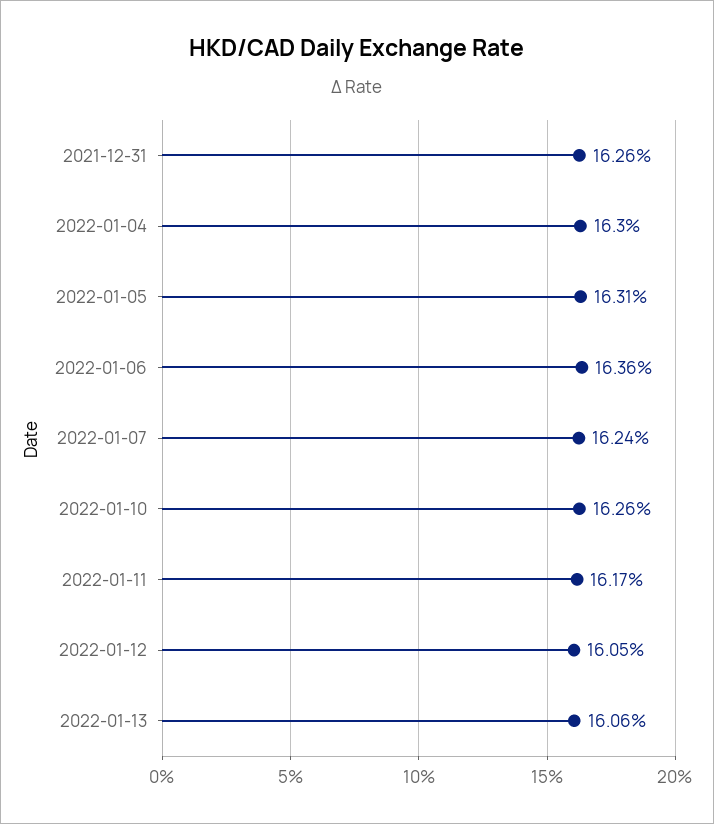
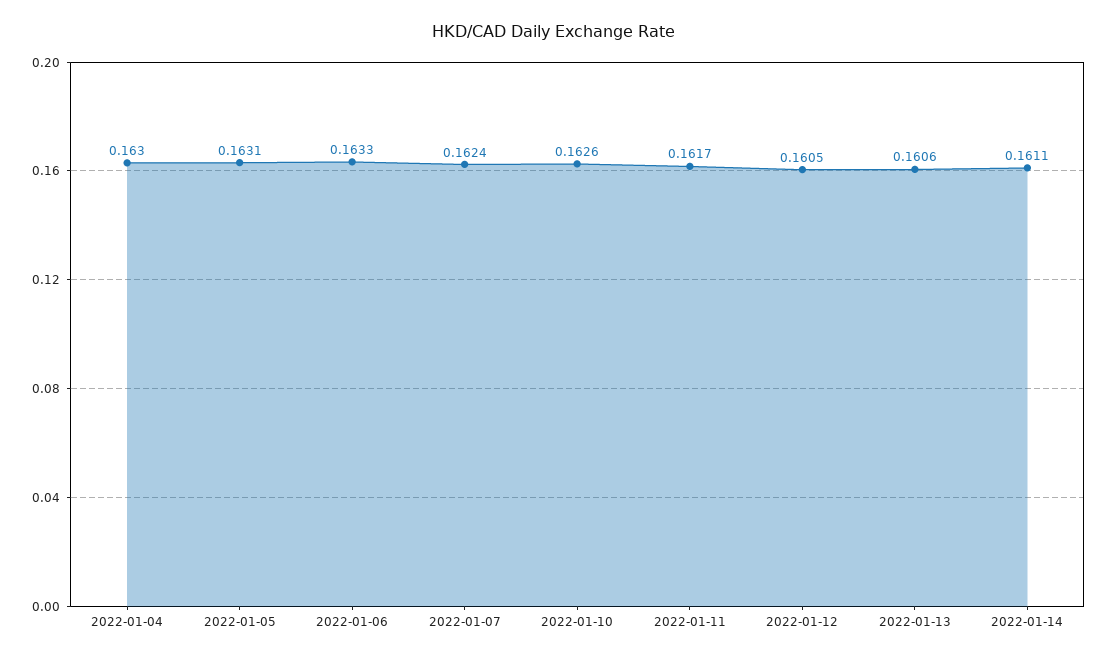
2021-12-31: 0.1626 -> none
2022-01-06: 0.1636 -> 0.1633
2022-01-14: none -> 0.1611

